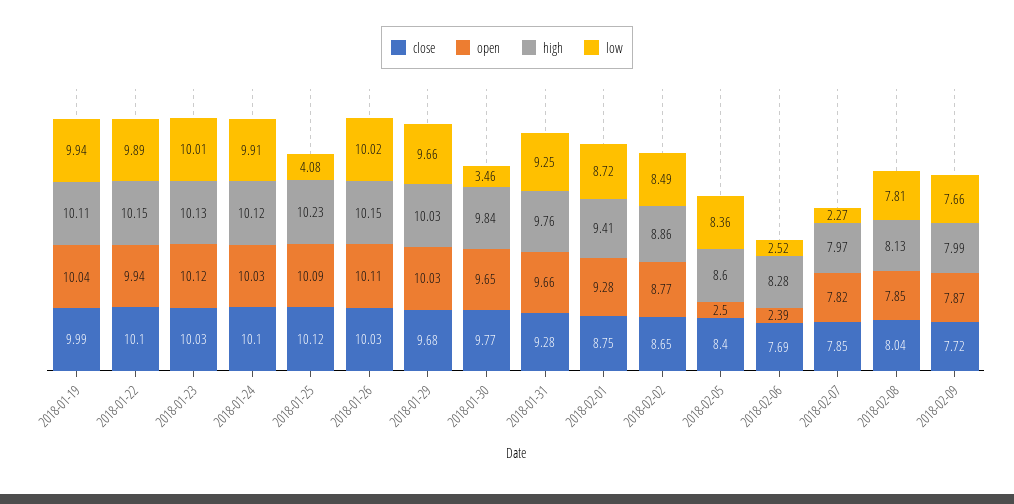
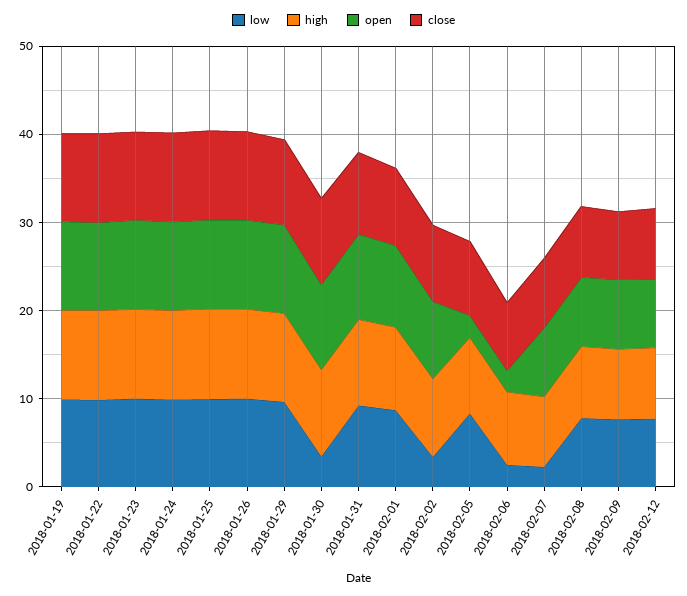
low, 2018-01-25: 4.08 -> 10
low, 2018-02-02: 8.49 -> 4
low, 2018-02-12: none -> 8
high, 2018-02-12: none -> 8
open, 2018-02-12: none -> 8
close, 2018-02-12: none -> 8

